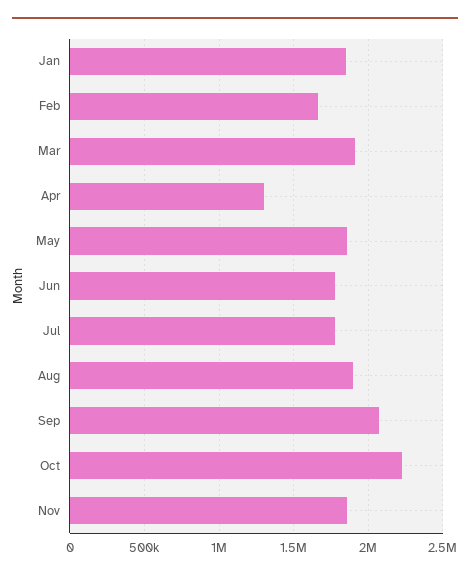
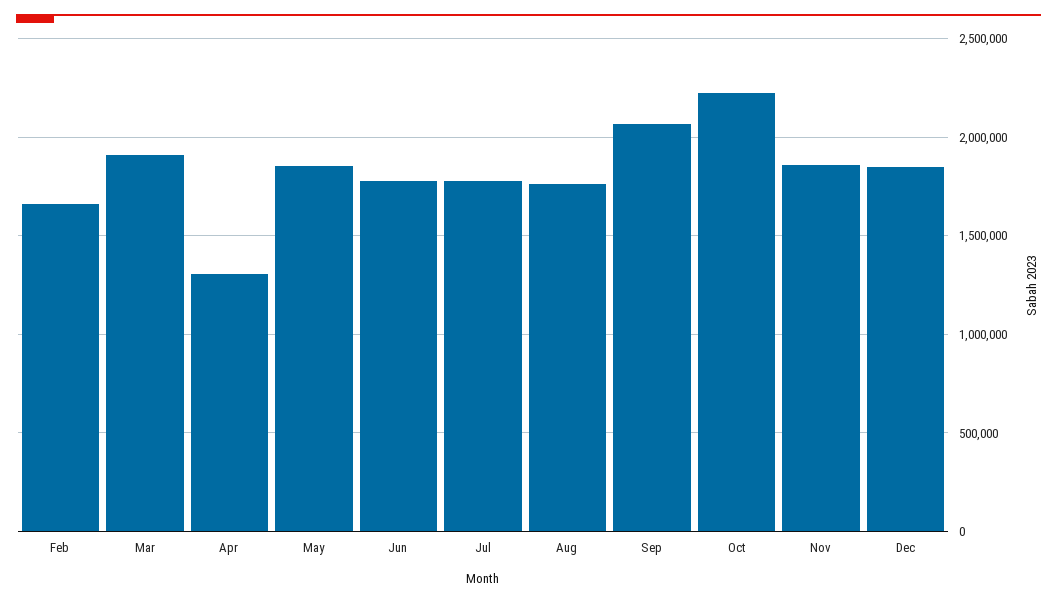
Jan: 1850000 -> none
Aug: 1900000 -> 1750000
Dec: none -> 1850000

